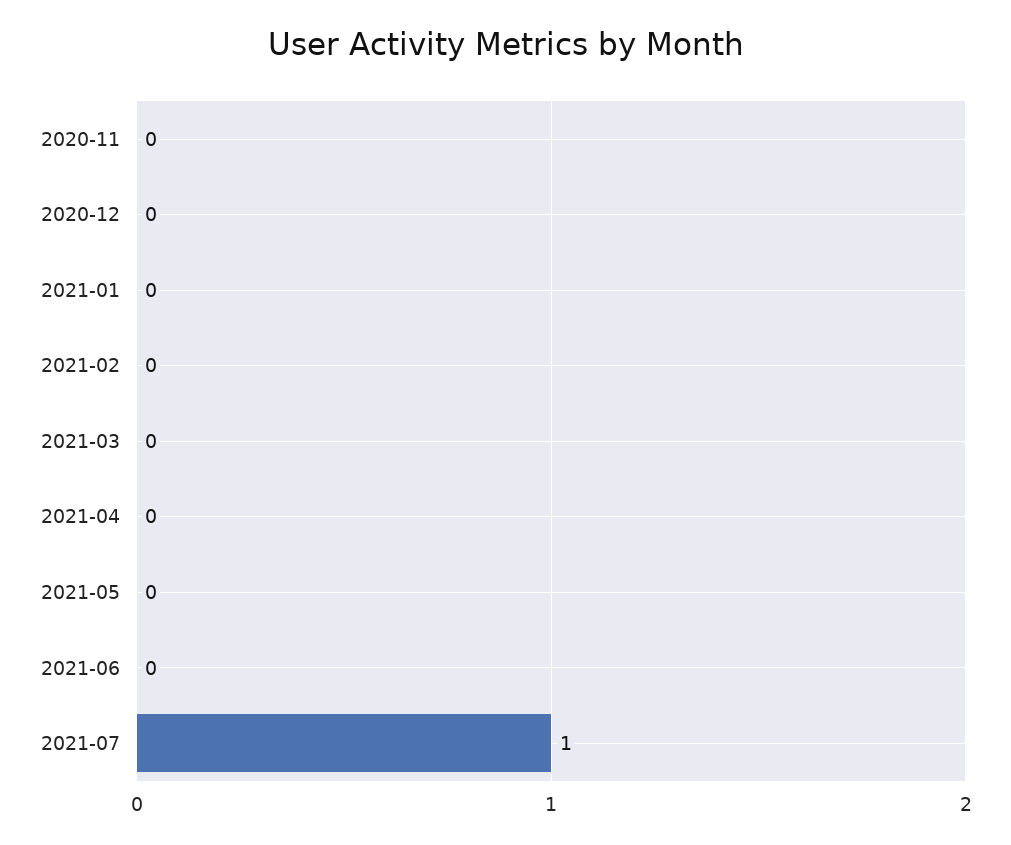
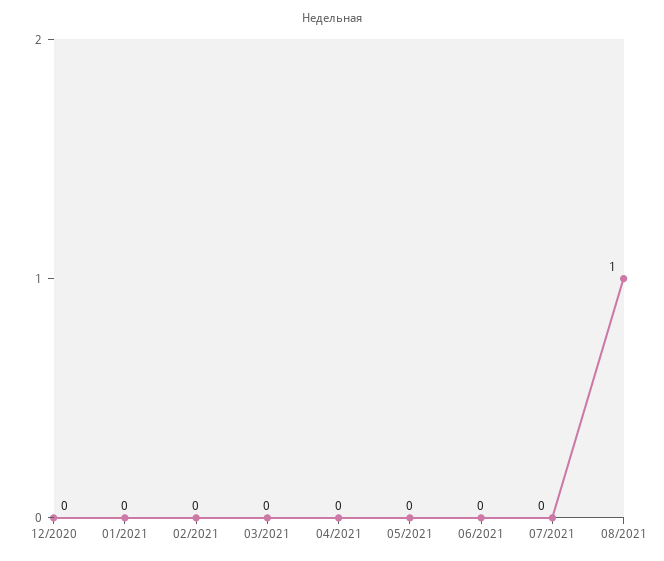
2020-11: 0 -> none
2021-07: 1 -> 0
08/2021: none -> 1

